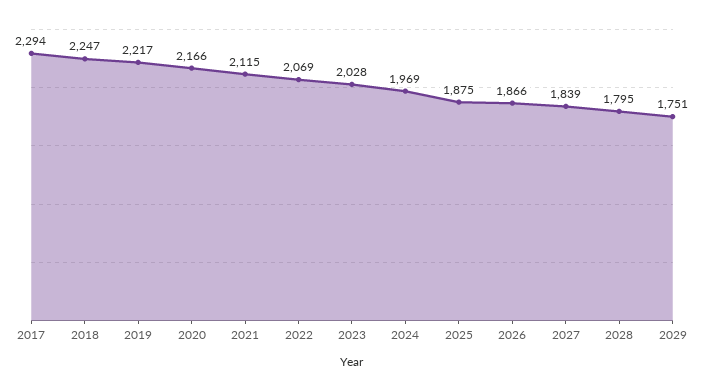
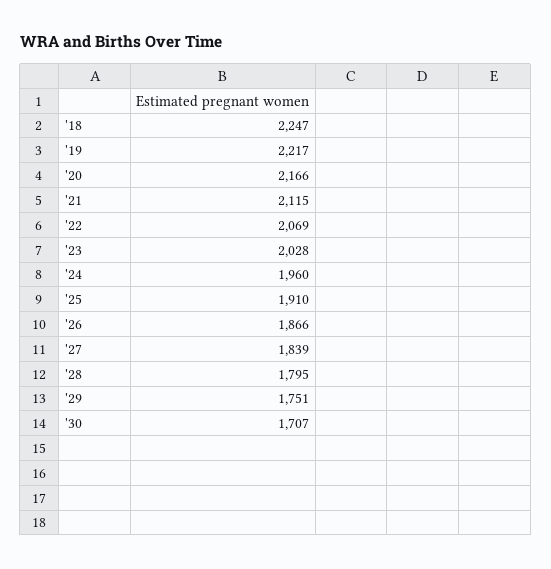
2017: 2294 -> none
2024: 1969 -> 1960
2025: 1875 -> 1910
'30: none -> 1707

